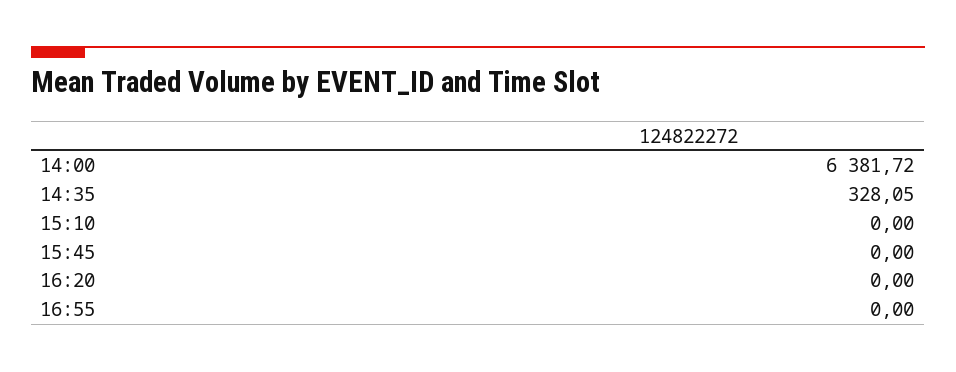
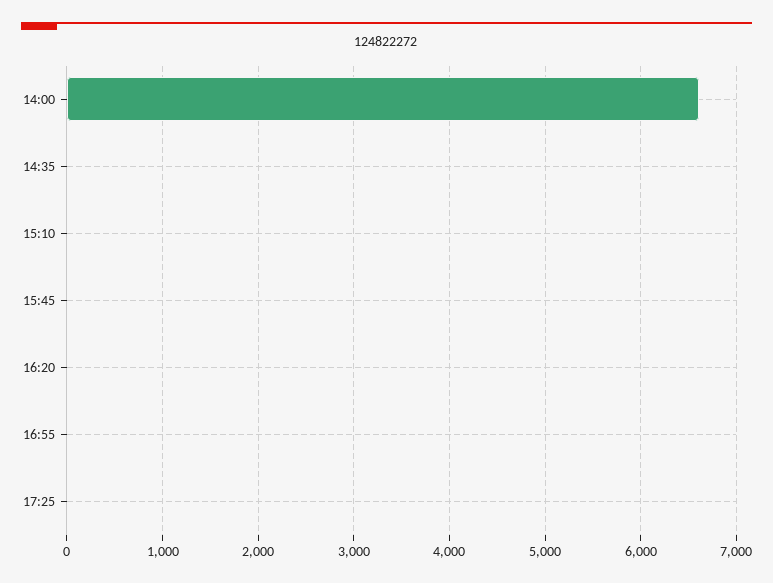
14:00: 6381.72 -> 6600
14:35: 328.05 -> 0
17:25: none -> 0

